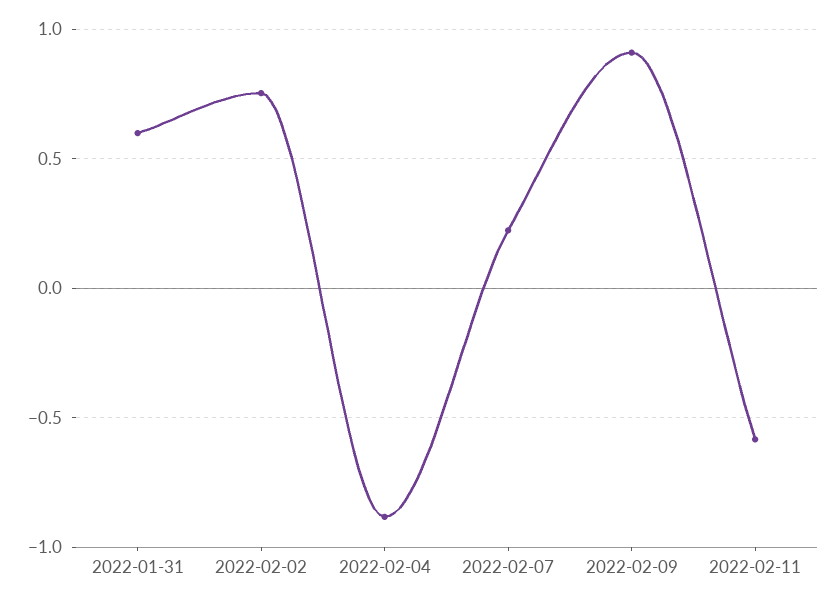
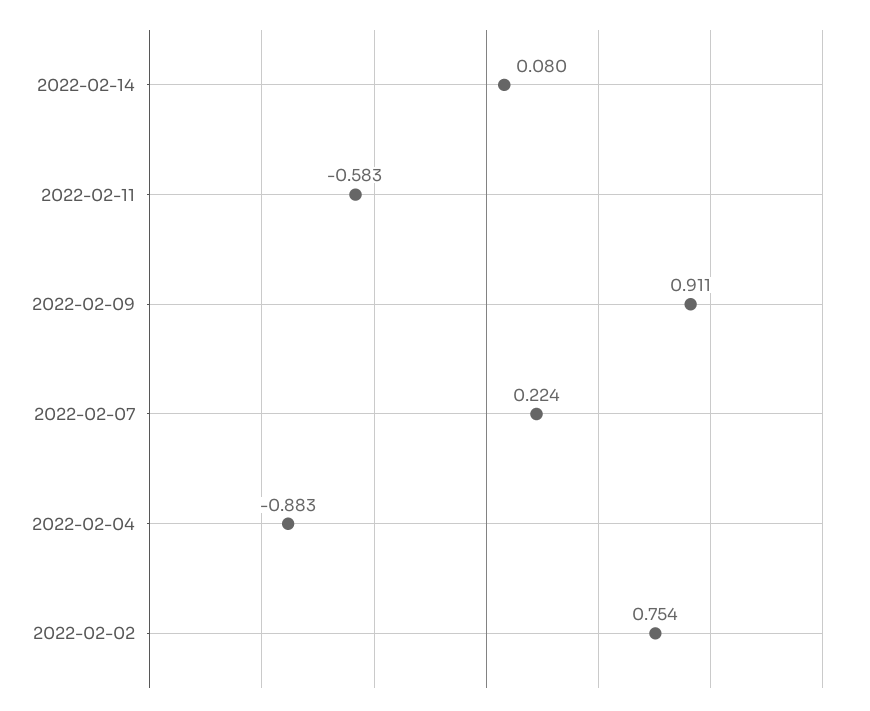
2022-01-31: 0.6 -> none
2022-02-14: none -> 0.08

